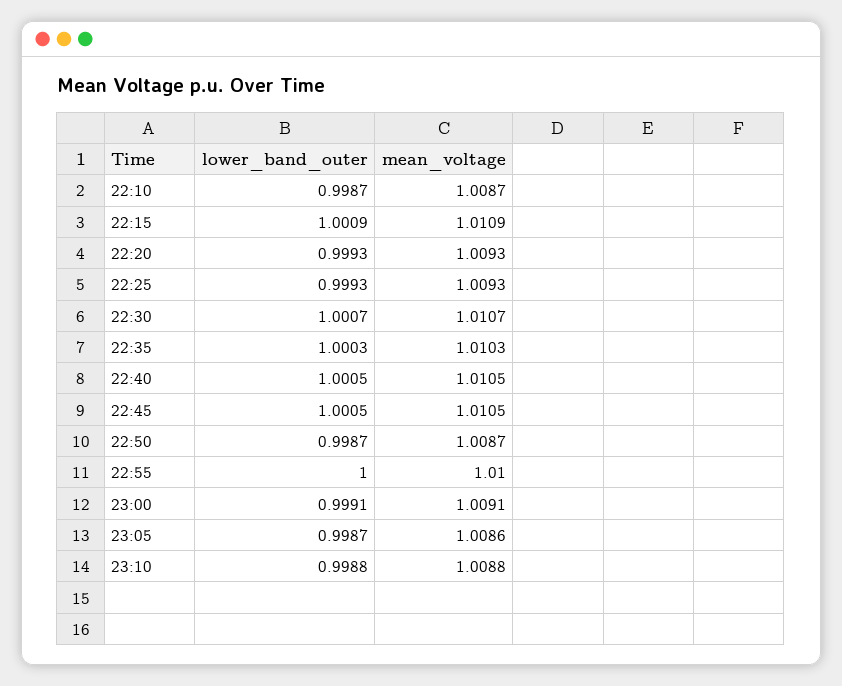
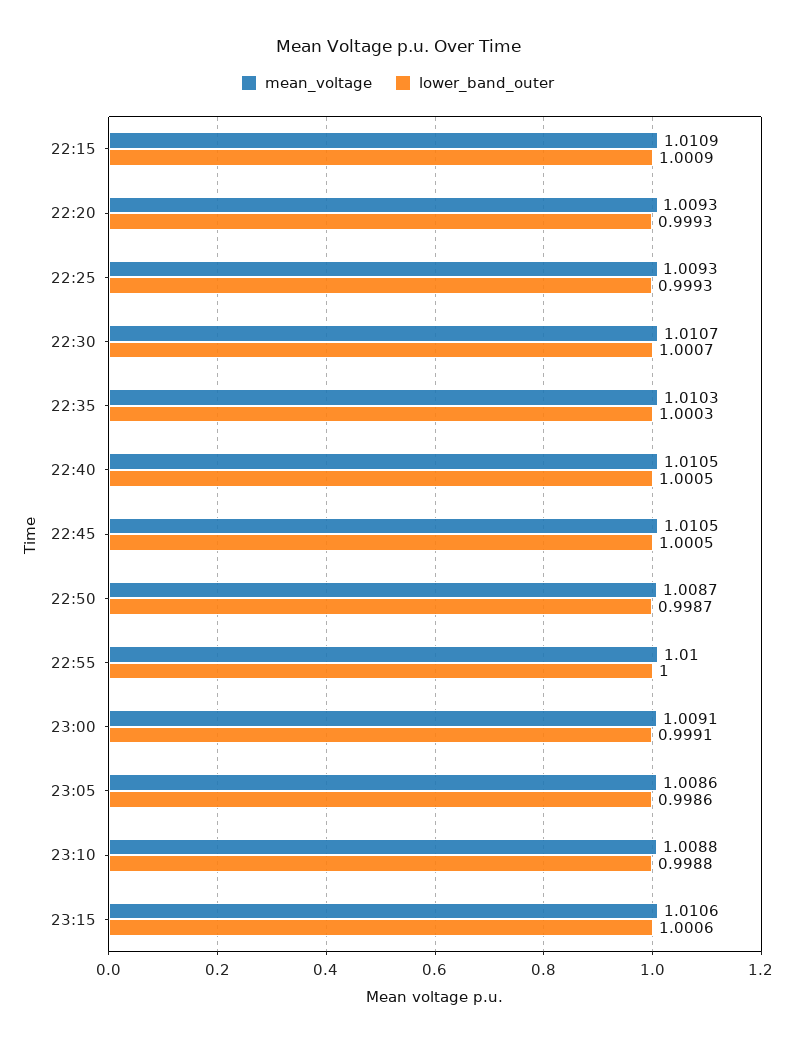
lower_band_outer, 22:10: 0.9987 -> none
mean_voltage, 22:10: 1.0087 -> none
lower_band_outer, 23:05: 0.9987 -> 0.9986
mean_voltage, 23:15: none -> 1.0106
lower_band_outer, 23:15: none -> 1.0006

